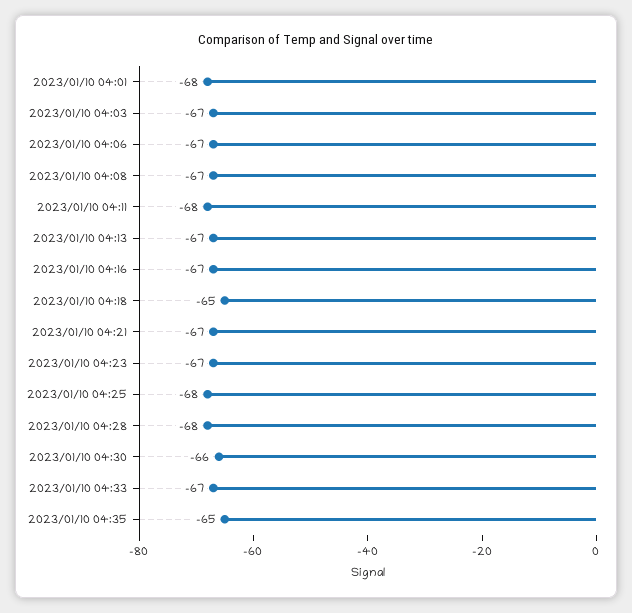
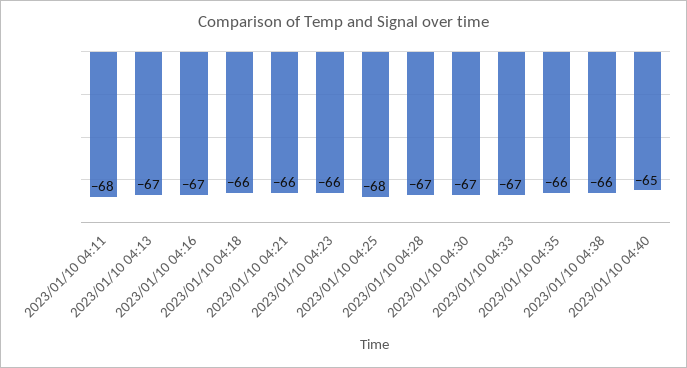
2023/01/10 04:01: -68 -> none
2023/01/10 04:03: -67 -> none
2023/01/10 04:06: -67 -> none
2023/01/10 04:08: -67 -> none
2023/01/10 04:18: -65 -> -66
2023/01/10 04:21: -67 -> -66
2023/01/10 04:23: -67 -> -66
2023/01/10 04:28: -68 -> -67
2023/01/10 04:30: -66 -> -67
2023/01/10 04:35: -65 -> -66
2023/01/10 04:38: none -> -66
2023/01/10 04:40: none -> -65

